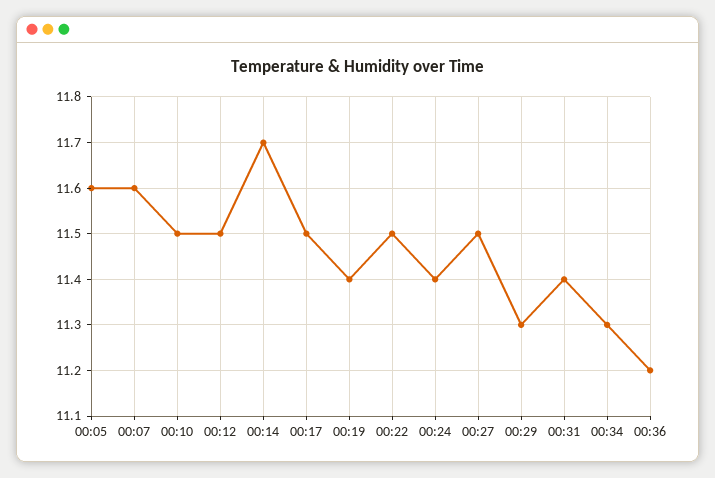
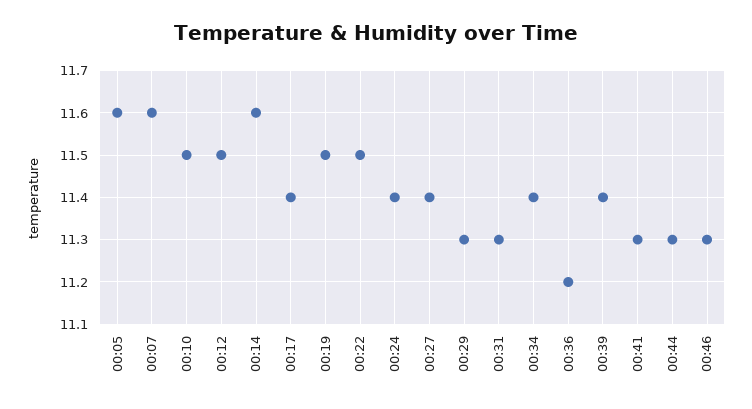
00:14: 11.7 -> 11.6
00:17: 11.5 -> 11.4
00:19: 11.4 -> 11.5
00:27: 11.5 -> 11.4
00:31: 11.4 -> 11.3
00:34: 11.3 -> 11.4
00:39: none -> 11.4
00:41: none -> 11.3
00:44: none -> 11.3
00:46: none -> 11.3

